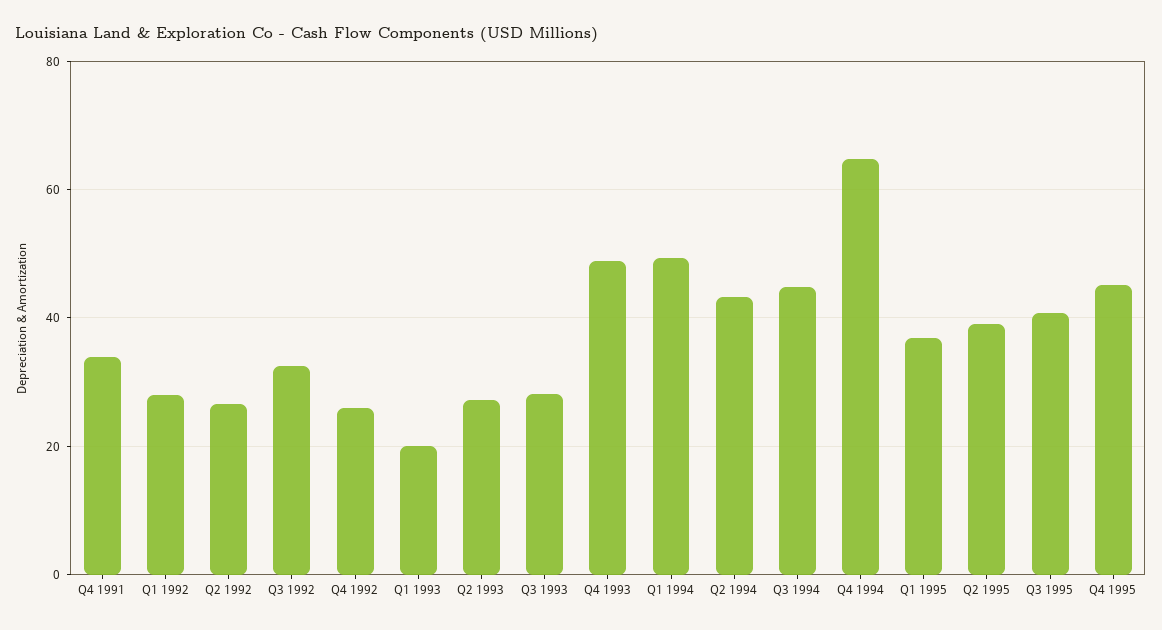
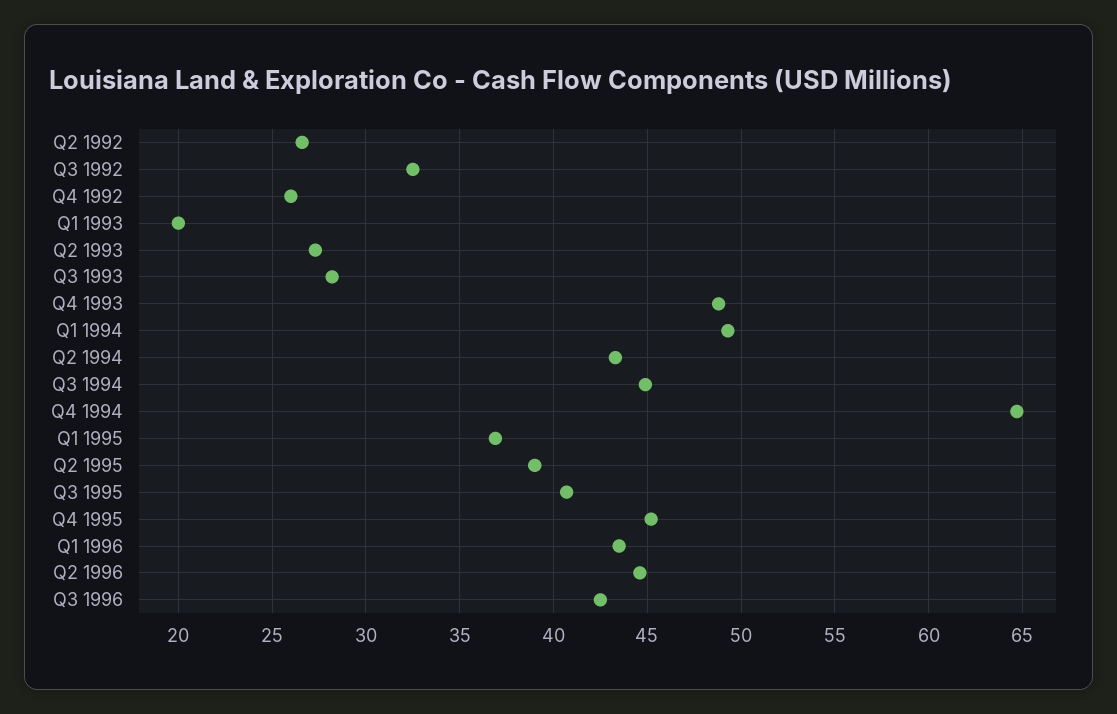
Q4 1991: 34 -> none
Q1 1992: 28 -> none
Q1 1996: none -> 43.5
Q2 1996: none -> 44.5
Q3 1996: none -> 42.5

